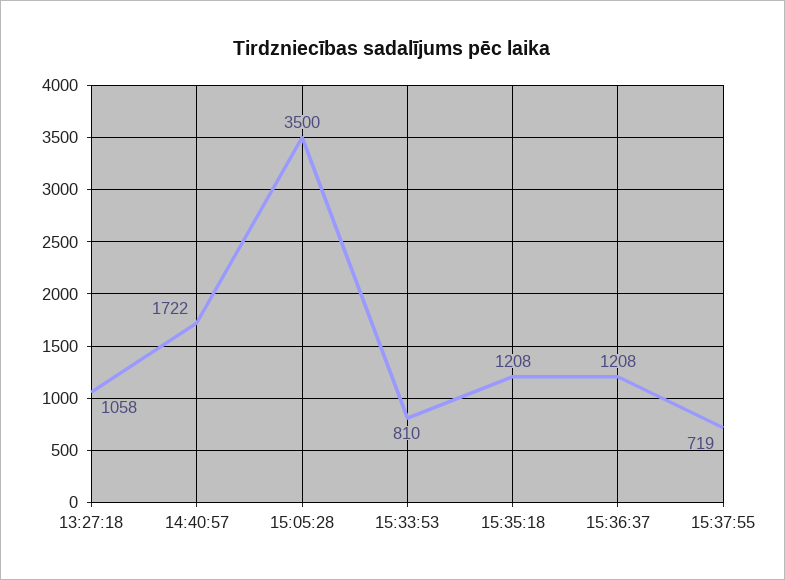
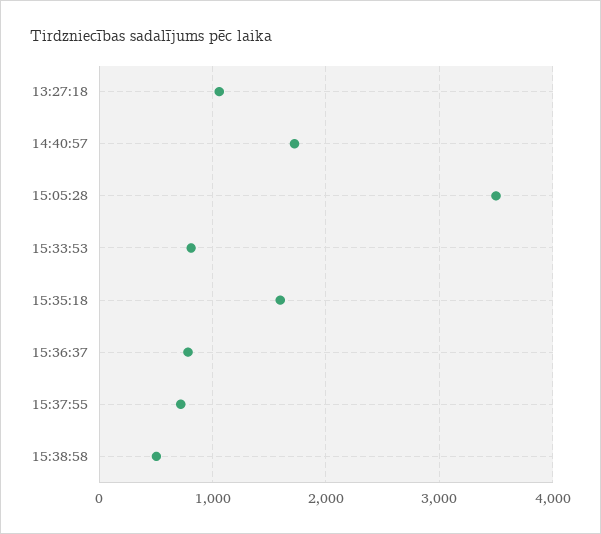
15:35:18: 1208 -> 1600
15:36:37: 1208 -> 800
15:38:58: none -> 500

